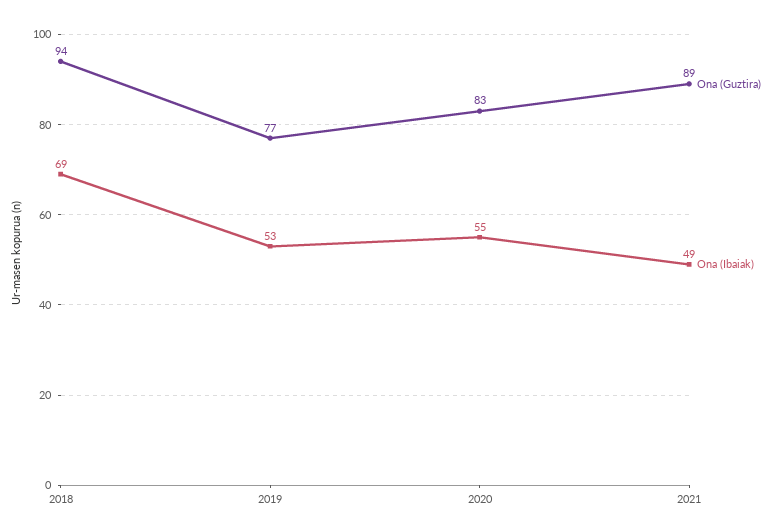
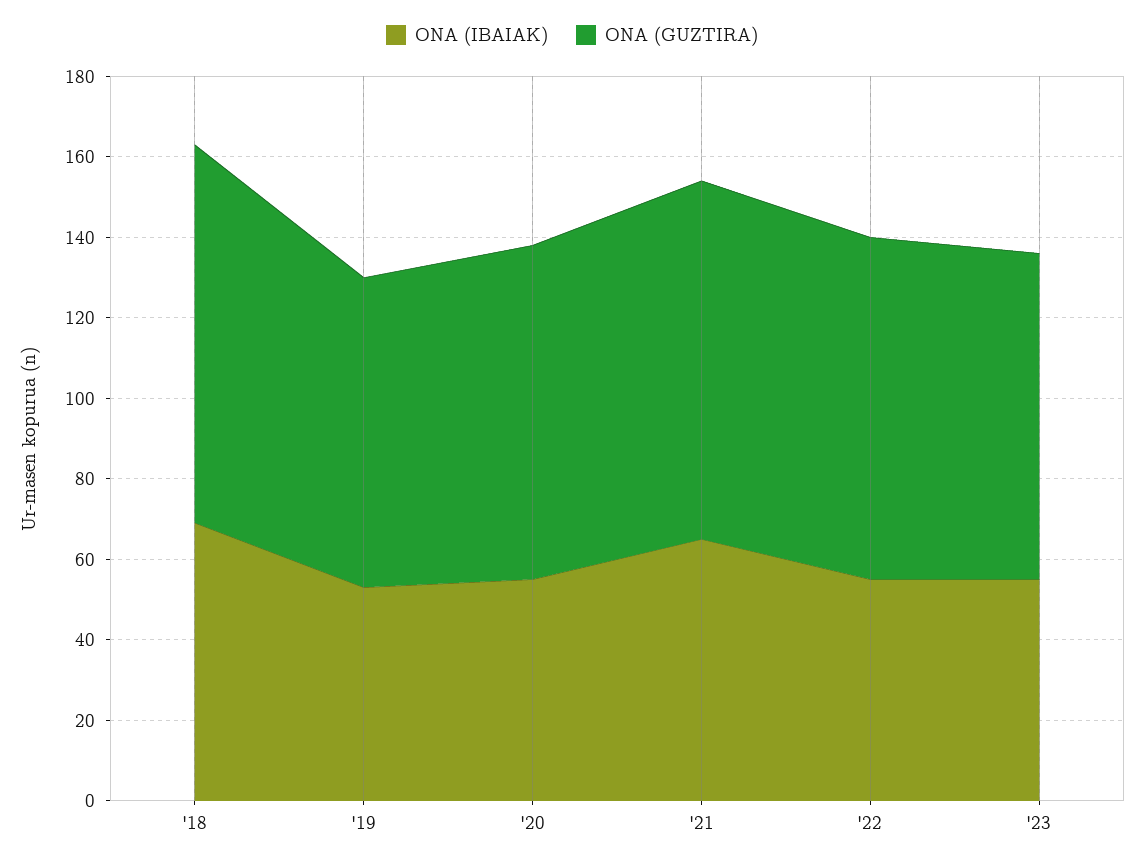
Ona (Ibaiak), 2021: 49 -> 65
Ona (Ibaiak), '22: none -> 55
Ona (Guztira), '22: none -> 85
Ona (Ibaiak), '23: none -> 55
Ona (Guztira), '23: none -> 80

